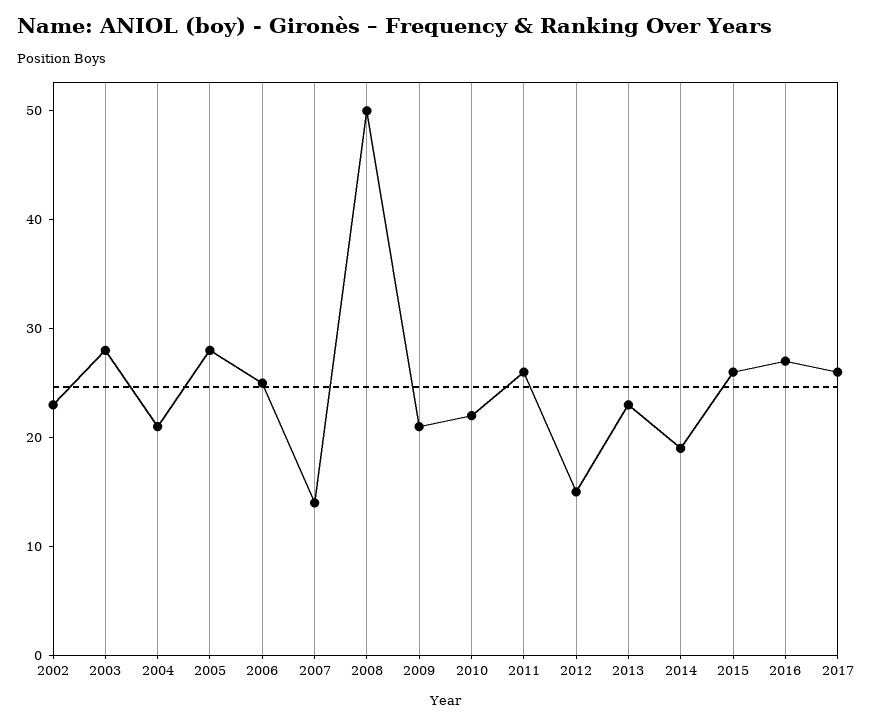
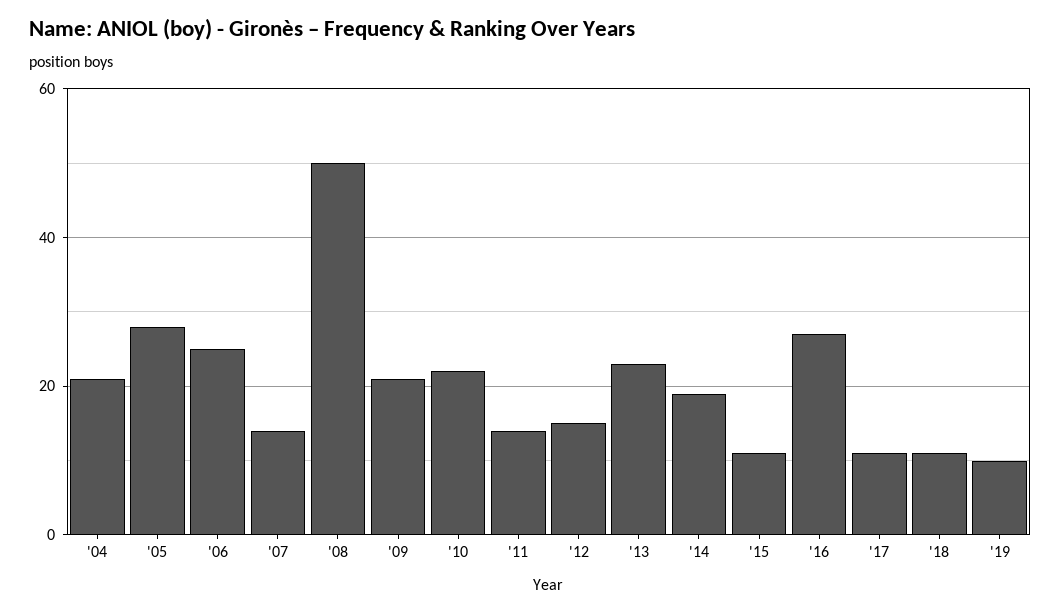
2002: 23 -> none
2003: 28 -> none
2011: 26 -> 15
2015: 26 -> 10
2017: 26 -> 10
'18: none -> 10
'19: none -> 10

